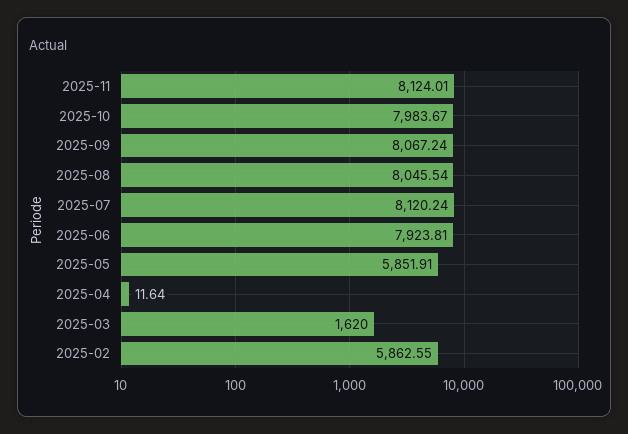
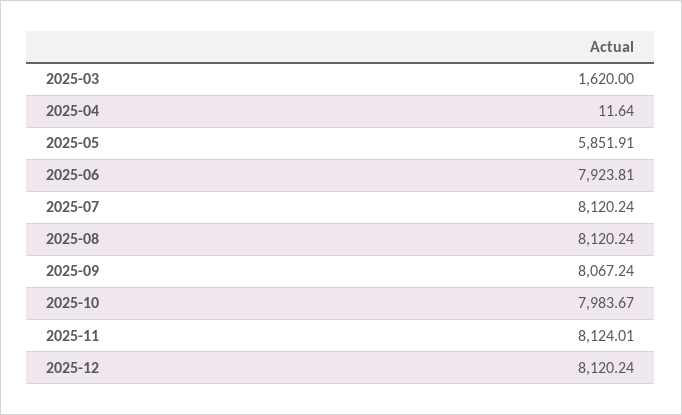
2025-08: 8045.54 -> 8120.24
2025-02: 5862.55 -> none
2025-12: none -> 8120.24

